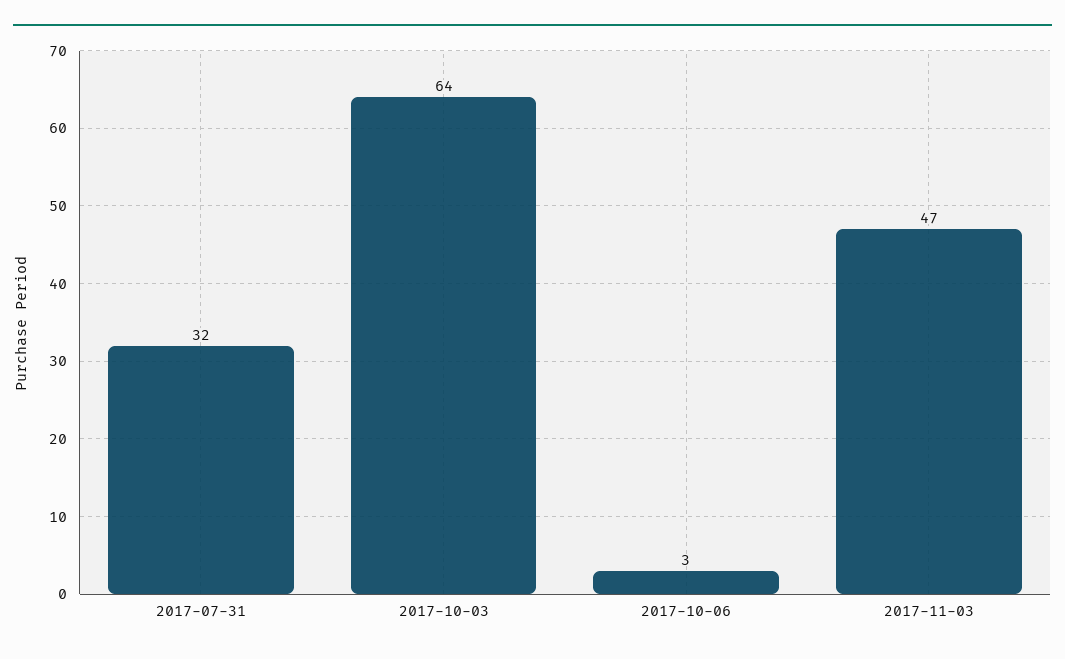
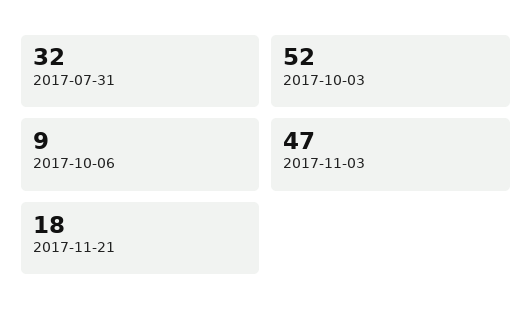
2017-10-03: 64 -> 52
2017-10-06: 3 -> 9
2017-11-21: none -> 18

